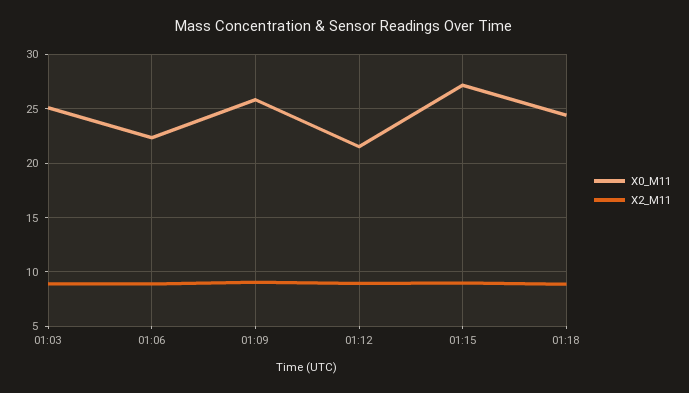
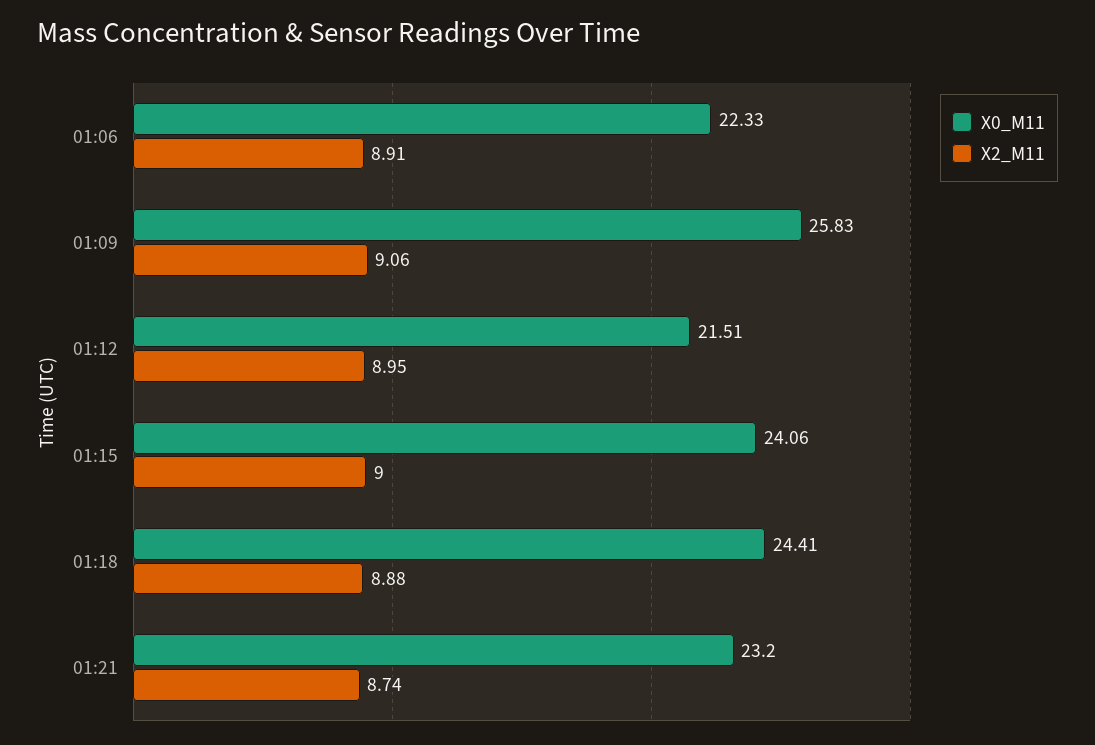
X0_M11, 01:03: 25 -> none
X2_M11, 01:03: 9 -> none
X0_M11, 01:15: 27 -> 24.06
X0_M11, 01:21: none -> 23.2
X2_M11, 01:21: none -> 8.74

